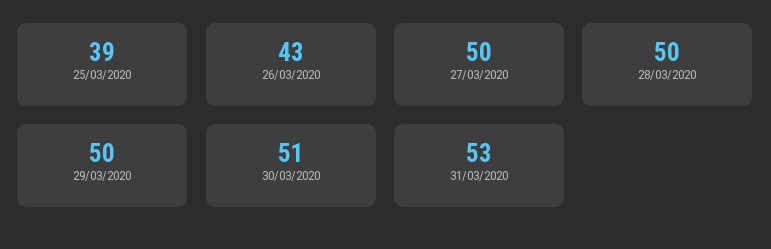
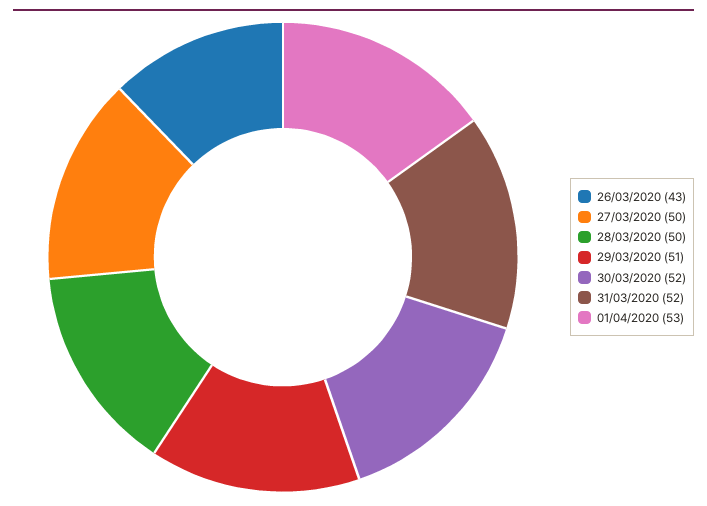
25/03/2020: 39 -> none
29/03/2020: 50 -> 51
30/03/2020: 51 -> 52
31/03/2020: 53 -> 52
01/04/2020: none -> 53

